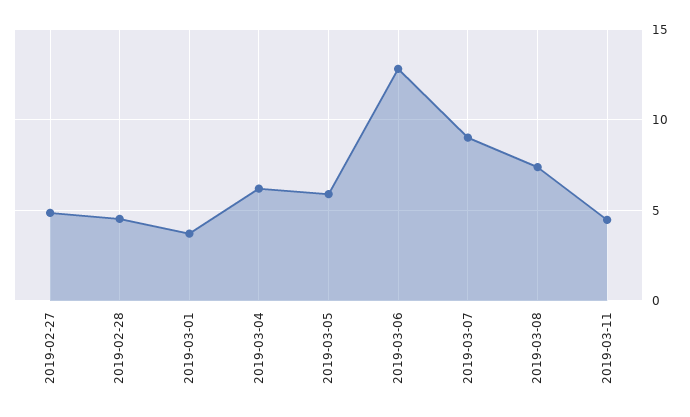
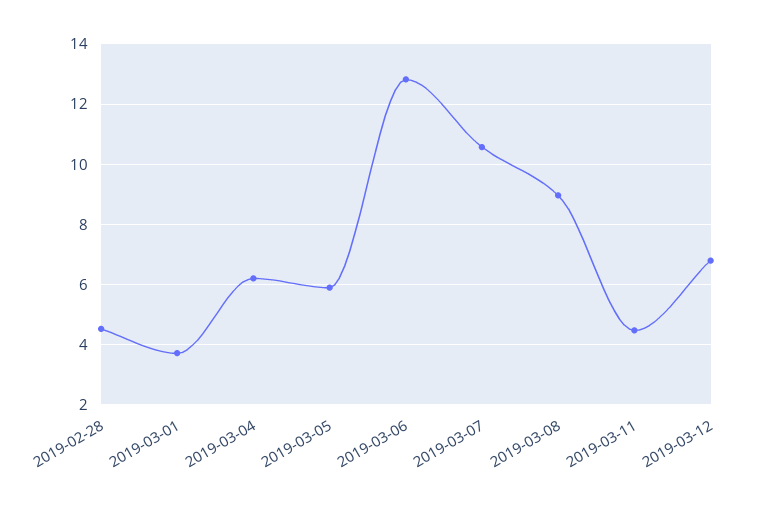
2019-02-27: 5 -> none
2019-03-07: 9 -> 10.6
2019-03-08: 7.5 -> 9
2019-03-12: none -> 6.8

